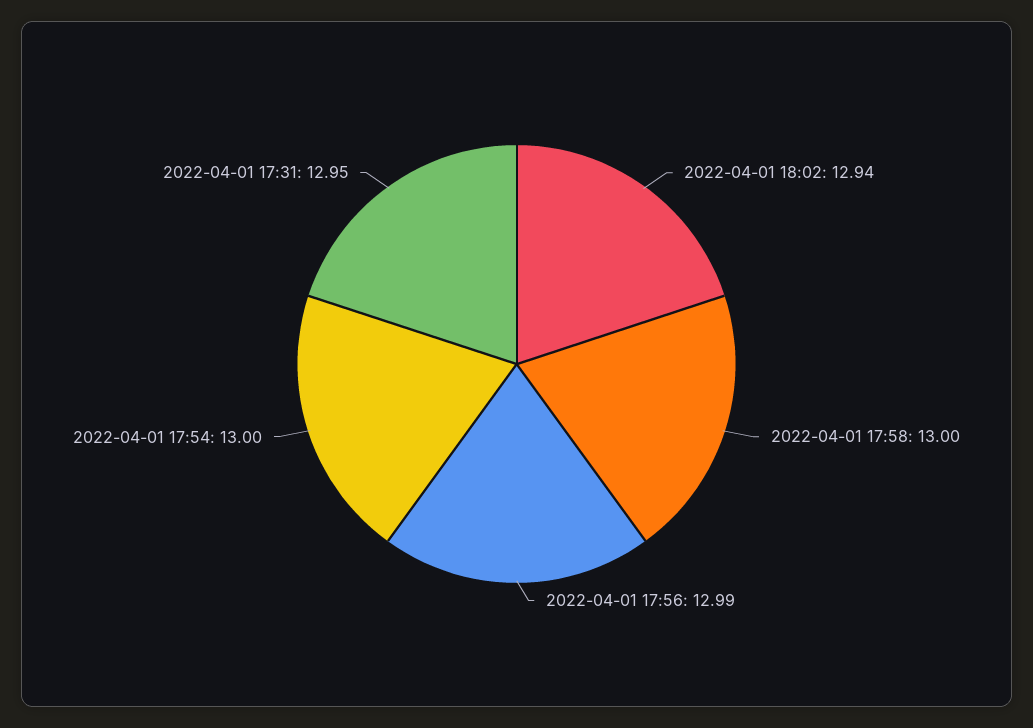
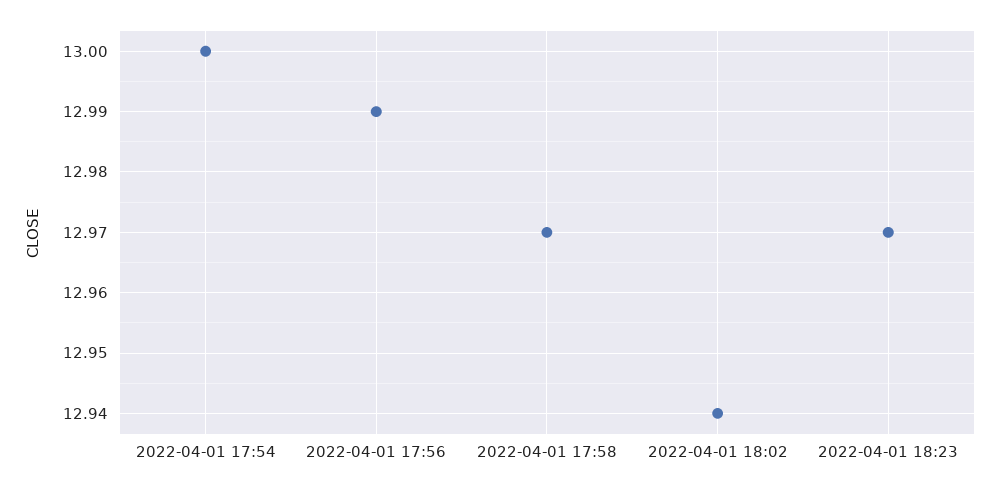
2022-04-01 17:58: 13 -> 12.97
2022-04-01 17:31: 12.95 -> none
2022-04-01 18:23: none -> 12.97

